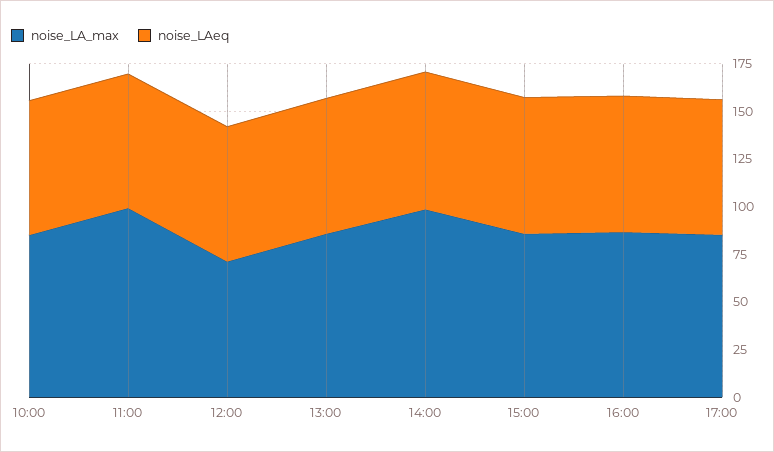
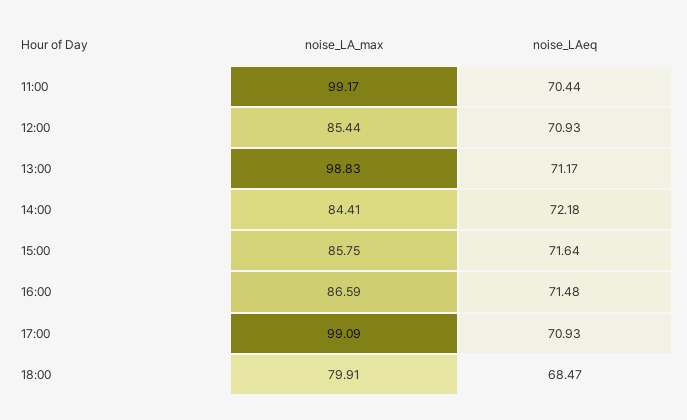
noise_LA_max, 10:00: 85 -> none
noise_LAeq, 10:00: 70 -> none
noise_LA_max, 12:00: 70 -> 85.44
noise_LA_max, 13:00: 85 -> 98.83
noise_LA_max, 14:00: 100 -> 84.41
noise_LA_max, 17:00: 85 -> 99.09
noise_LA_max, 18:00: none -> 79.91
noise_LAeq, 18:00: none -> 68.47

